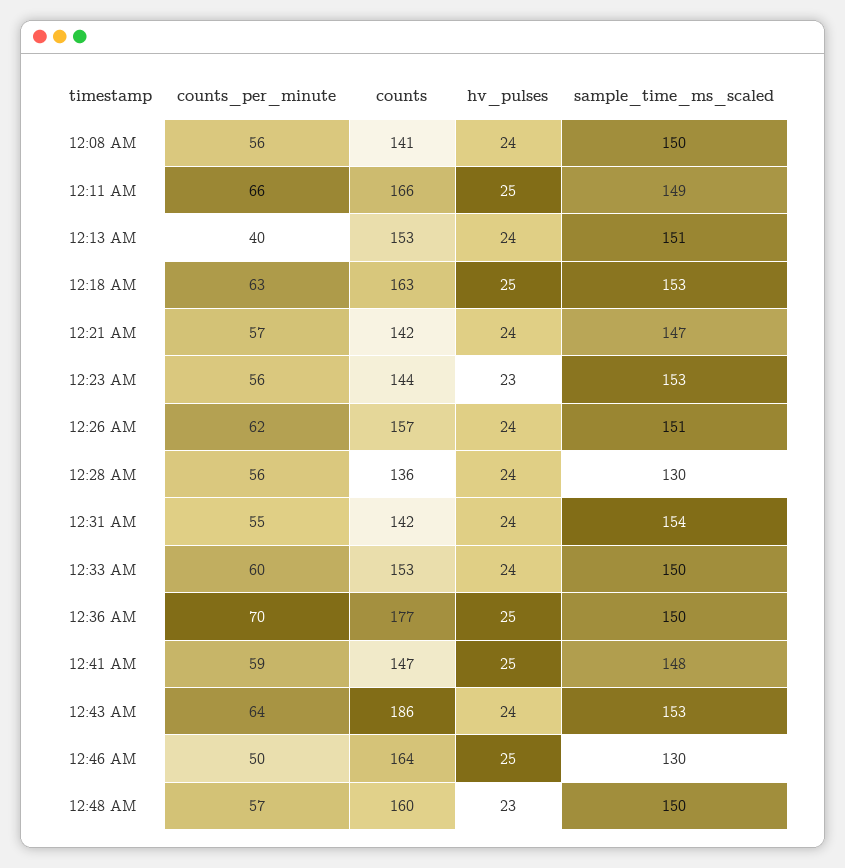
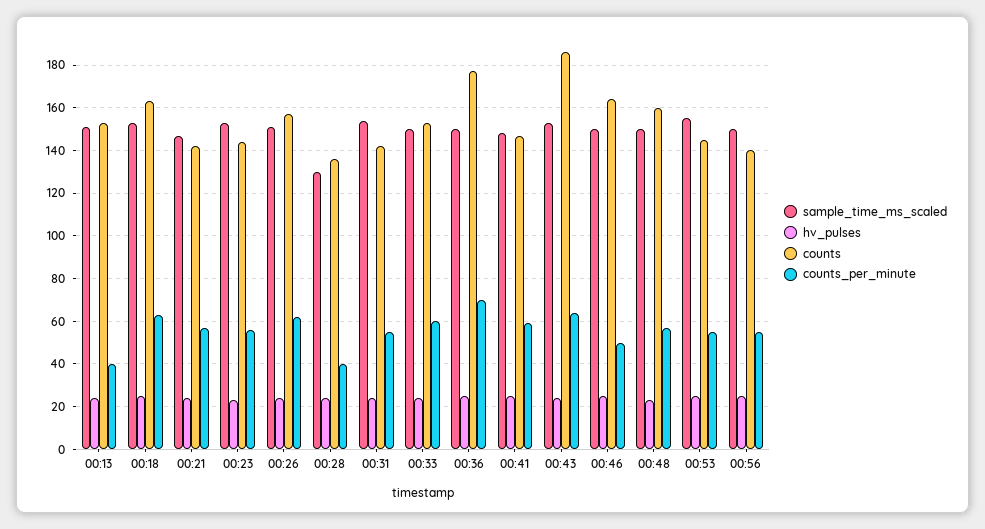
counts_per_minute, 12:08 AM: 56 -> none
counts, 12:08 AM: 141 -> none
hv_pulses, 12:08 AM: 24 -> none
sample_time_ms_scaled, 12:08 AM: 150 -> none
counts_per_minute, 12:11 AM: 66 -> none
counts, 12:11 AM: 166 -> none
hv_pulses, 12:11 AM: 25 -> none
sample_time_ms_scaled, 12:11 AM: 149 -> none
counts_per_minute, 12:28 AM: 56 -> 40
sample_time_ms_scaled, 12:46 AM: 130 -> 150
sample_time_ms_scaled, 00:53: none -> 155
hv_pulses, 00:53: none -> 25
counts, 00:53: none -> 145
counts_per_minute, 00:53: none -> 55
sample_time_ms_scaled, 00:56: none -> 150
hv_pulses, 00:56: none -> 25
counts, 00:56: none -> 140
counts_per_minute, 00:56: none -> 55

